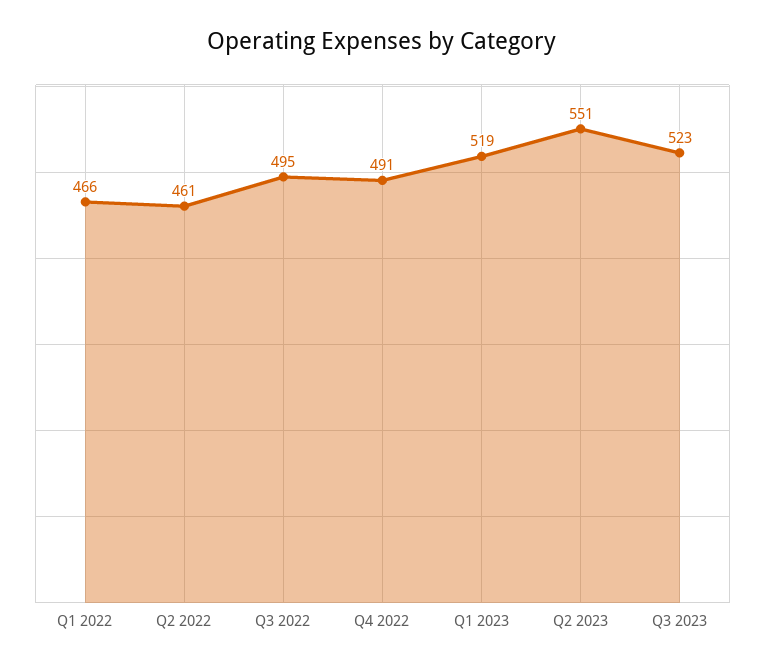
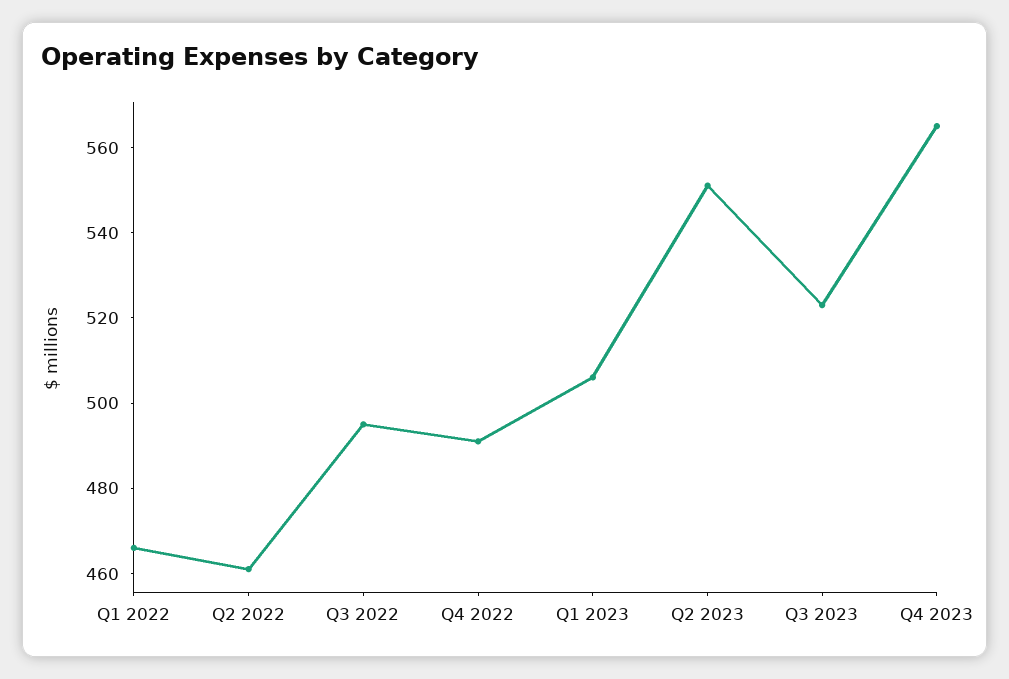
Q1 2023: 519 -> 505
Q4 2023: none -> 565

